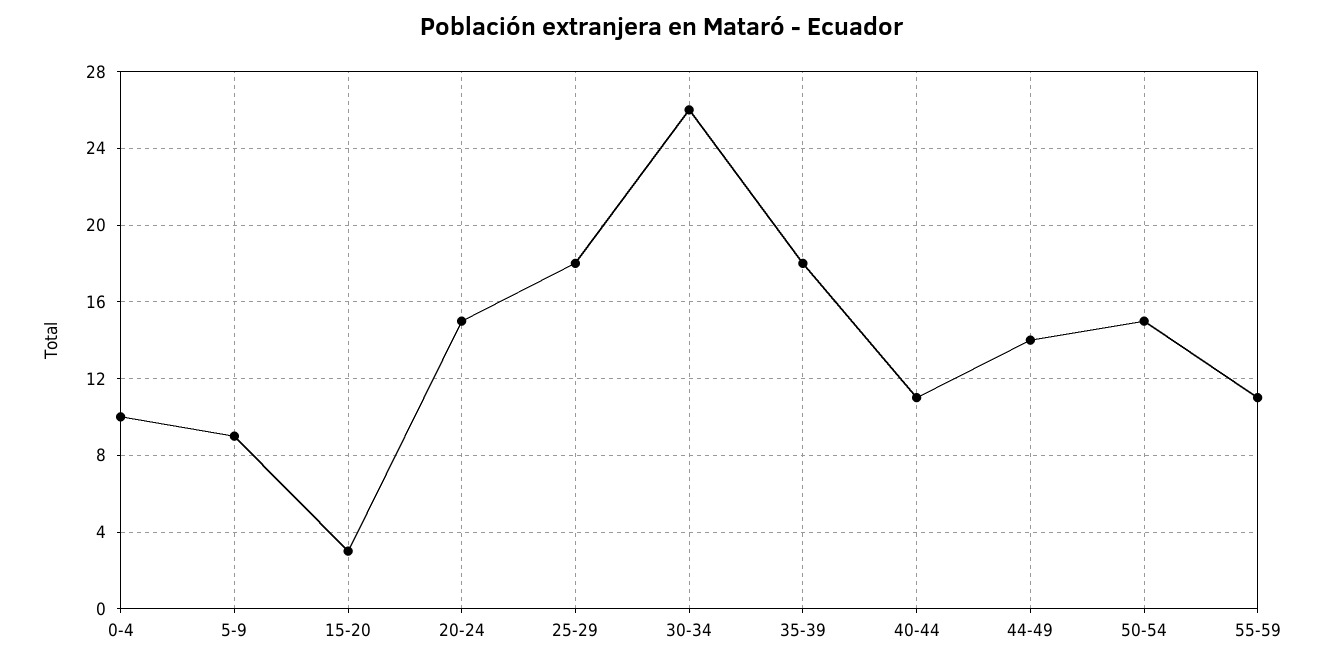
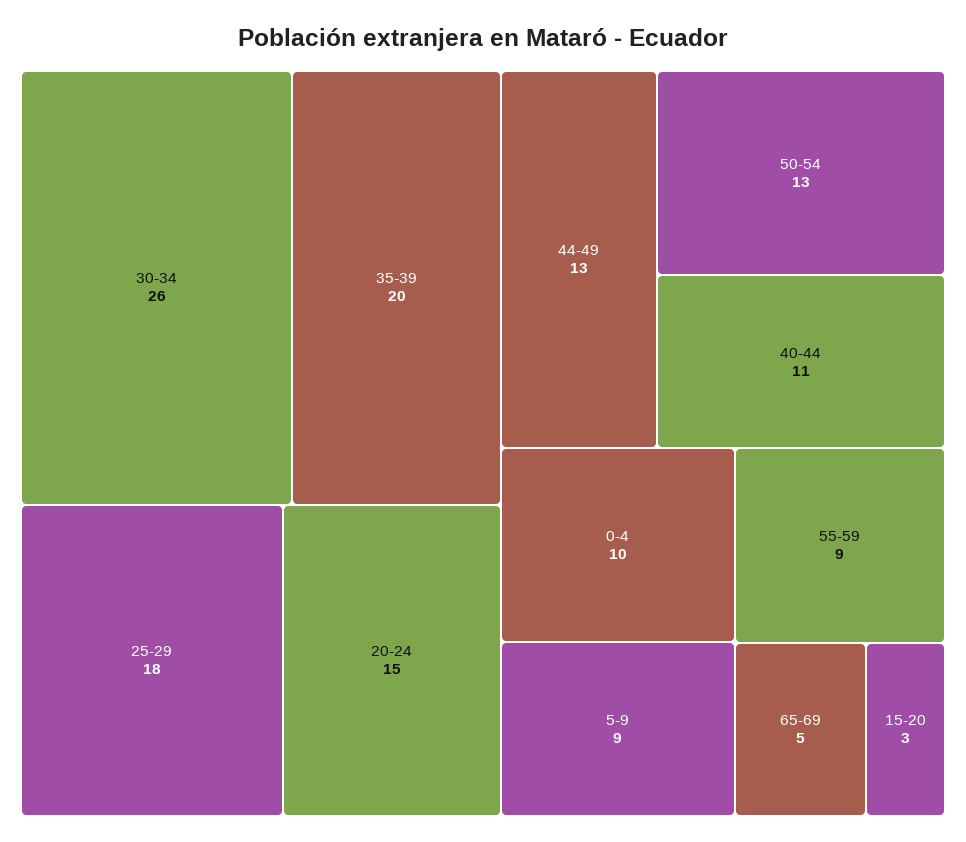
35-39: 18 -> 20
44-49: 14 -> 13
50-54: 15 -> 13
55-59: 11 -> 9
65-69: none -> 5

